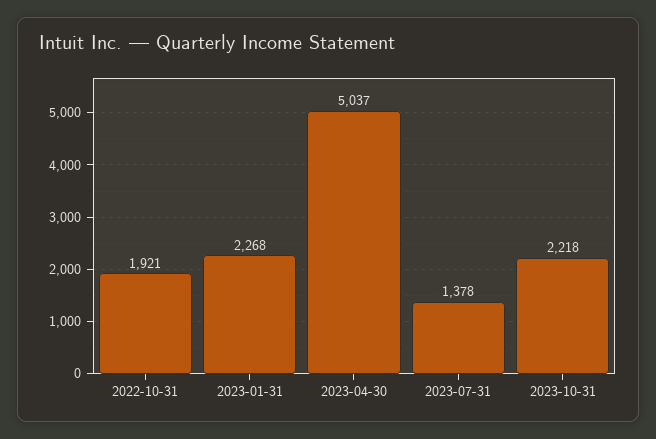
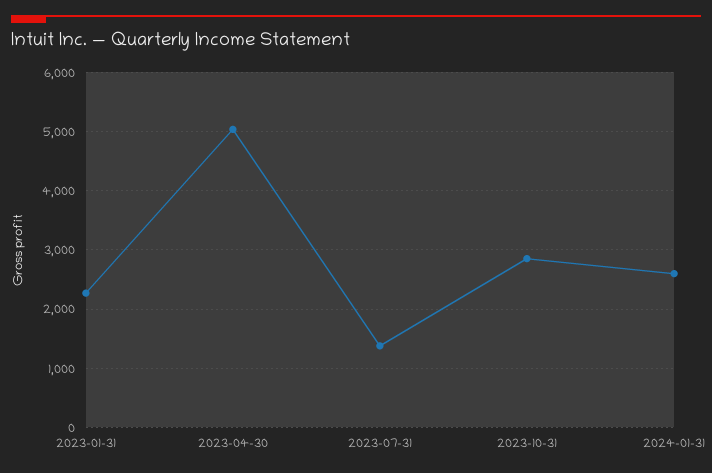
2022-10-31: 1921 -> none
2023-10-31: 2218 -> 2800
2024-01-31: none -> 2600

